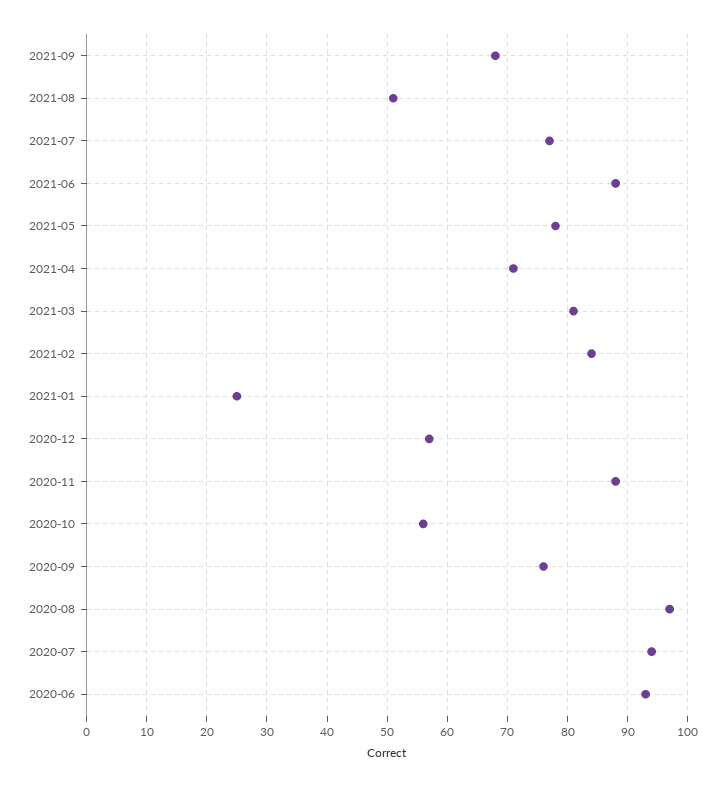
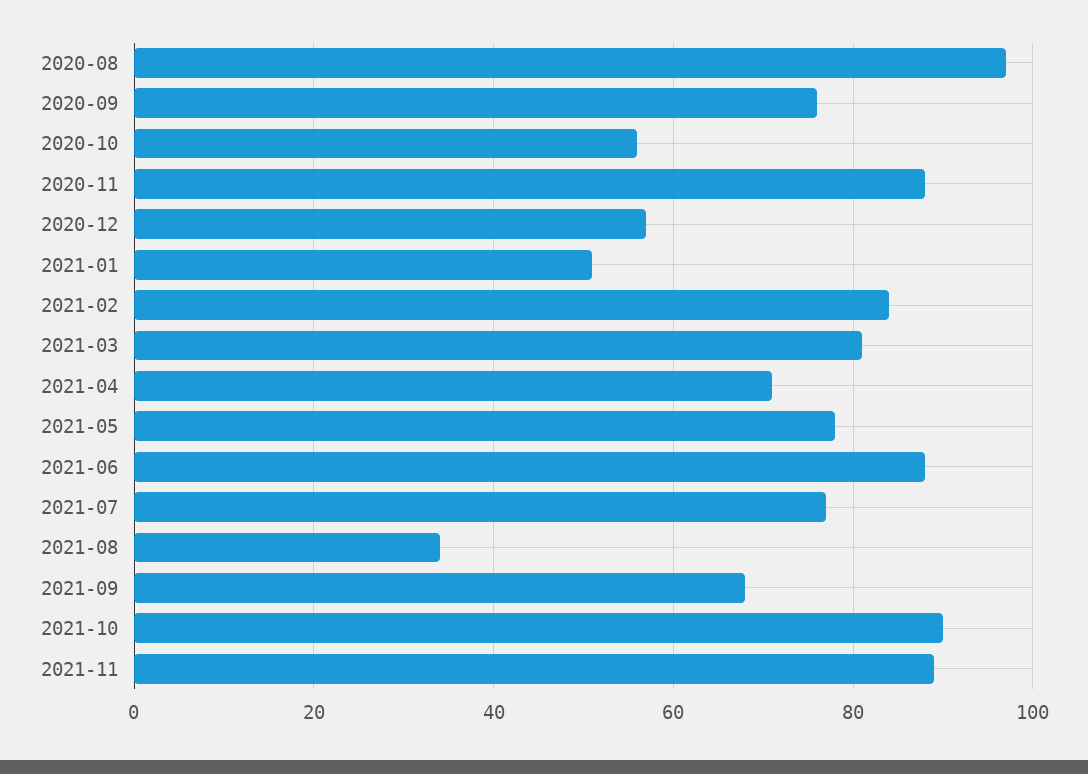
2021-08: 51 -> 35
2021-01: 25 -> 50
2020-07: 94 -> none
2020-06: 93 -> none
2021-10: none -> 90
2021-11: none -> 90

